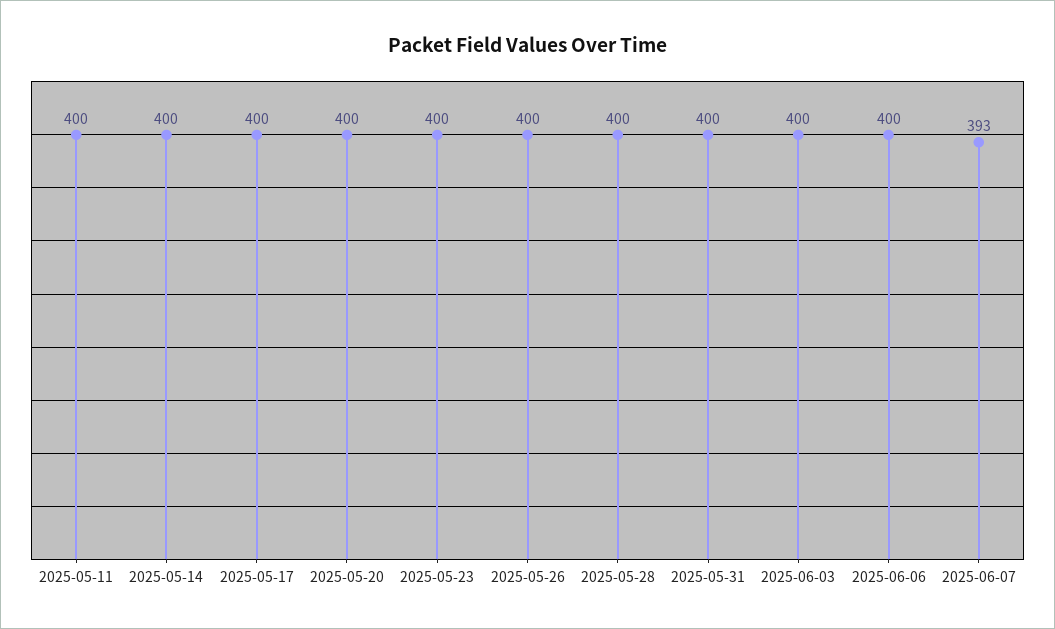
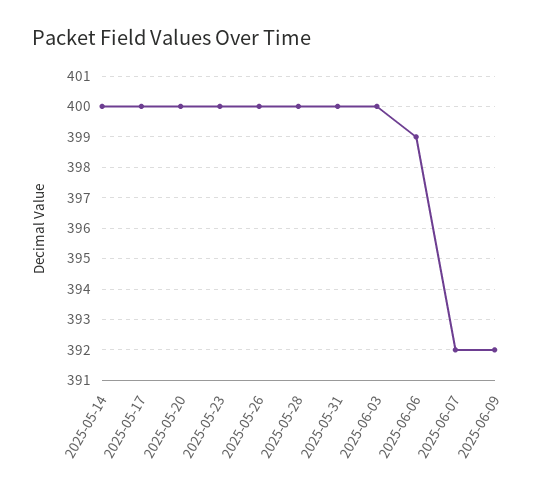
2025-05-11: 400 -> none
2025-06-06: 400 -> 399
2025-06-07: 393 -> 392
2025-06-09: none -> 392

